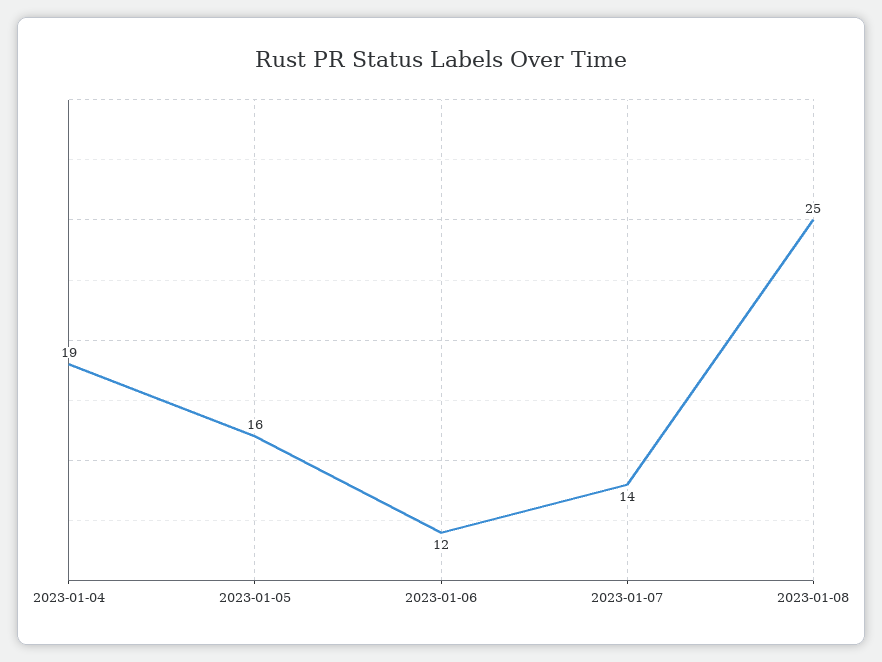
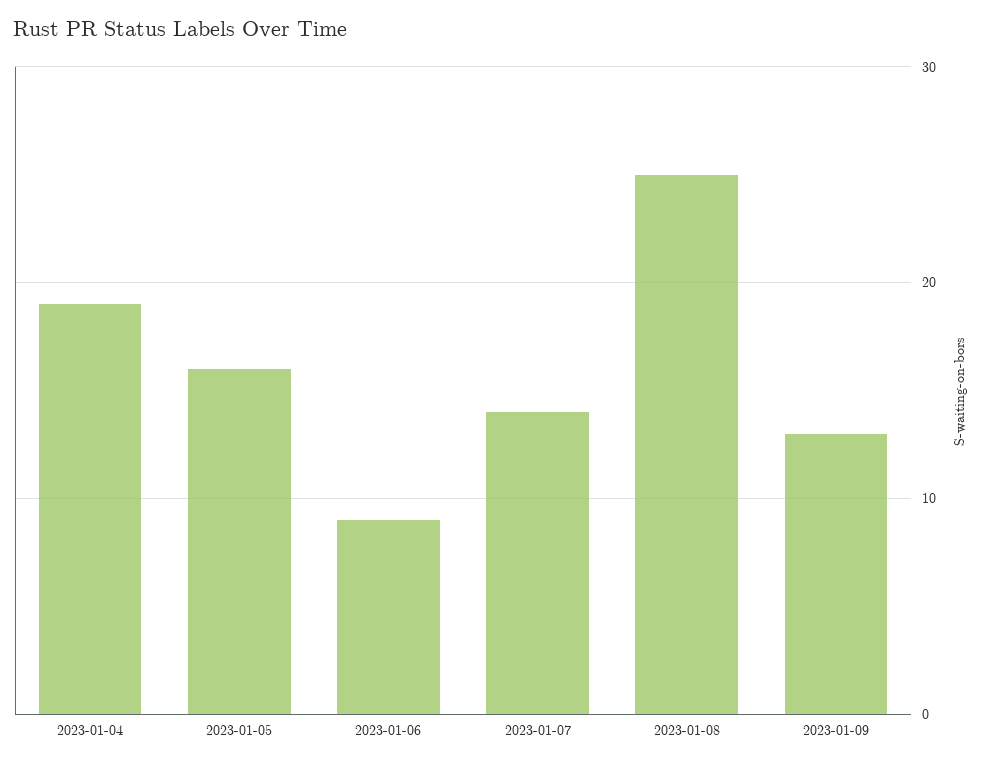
2023-01-06: 12 -> 9
2023-01-09: none -> 13

